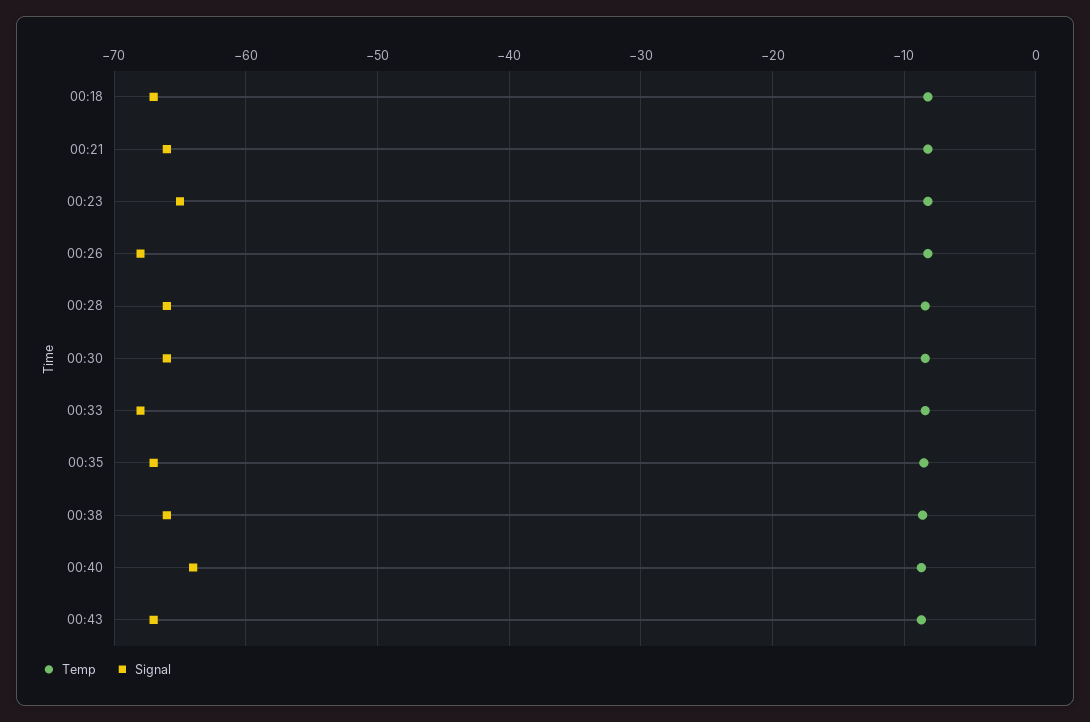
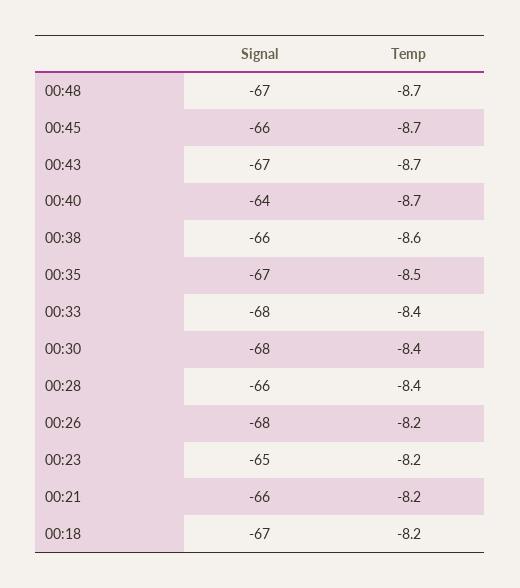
Signal, 00:30: -66 -> -68
Signal, 00:48: none -> -67
Temp, 00:48: none -> -8.7
Signal, 00:45: none -> -66
Temp, 00:45: none -> -8.7

